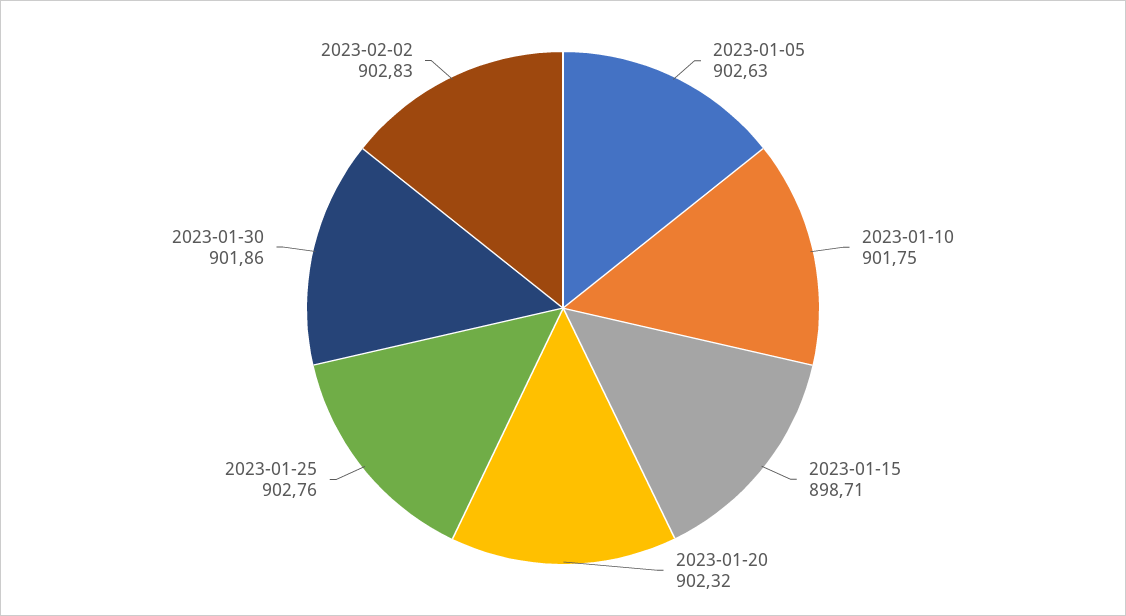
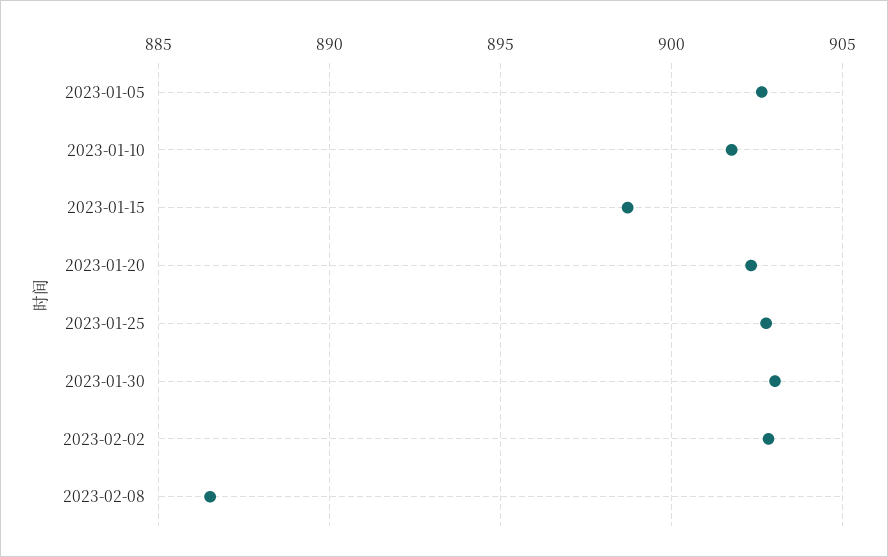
2023-01-30: 901.86 -> 903
2023-02-08: none -> 886.5

